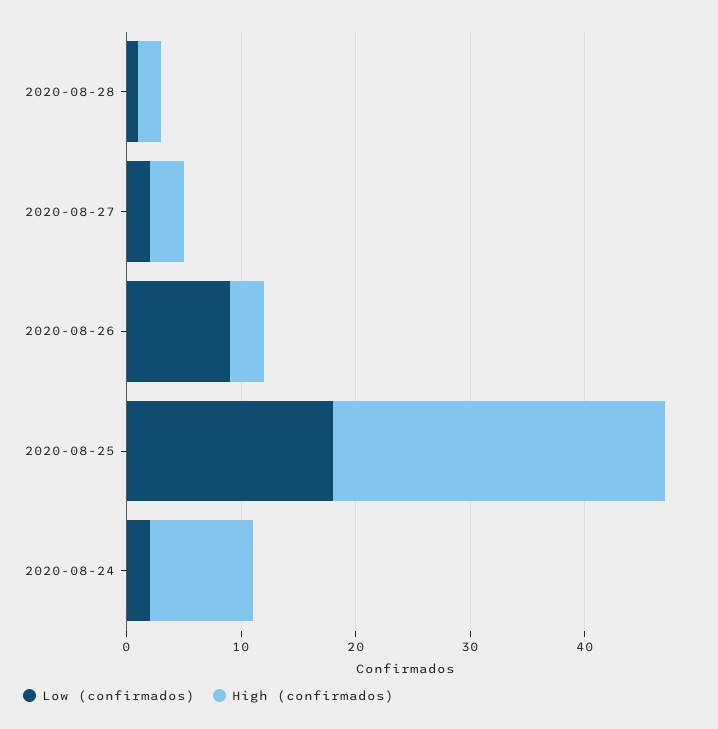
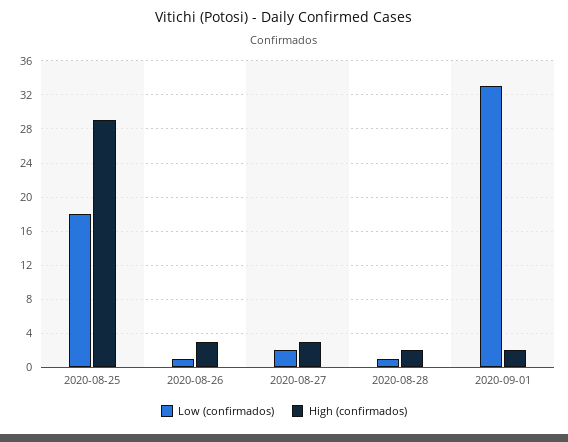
Low (confirmados), 2020-08-26: 9 -> 1
Low (confirmados), 2020-08-24: 2 -> none
High (confirmados), 2020-08-24: 9 -> none
Low (confirmados), 2020-09-01: none -> 33
High (confirmados), 2020-09-01: none -> 2

